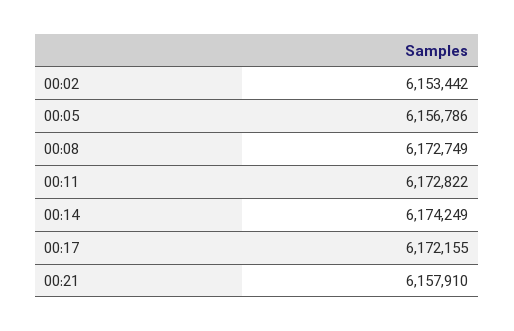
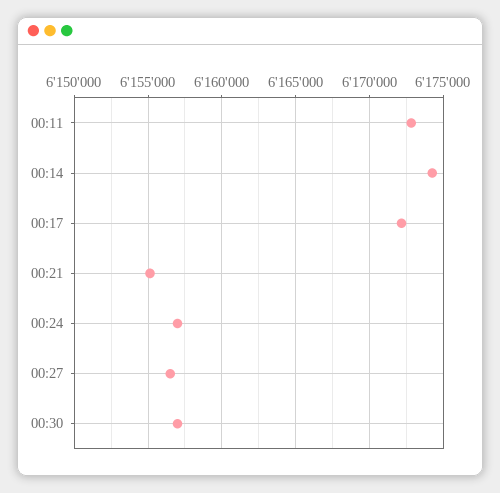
00:02: 6153442 -> none
00:05: 6156786 -> none
00:08: 6172749 -> none
00:21: 6157910 -> 6155000
00:24: none -> 6157000
00:27: none -> 6156500
00:30: none -> 6157000

